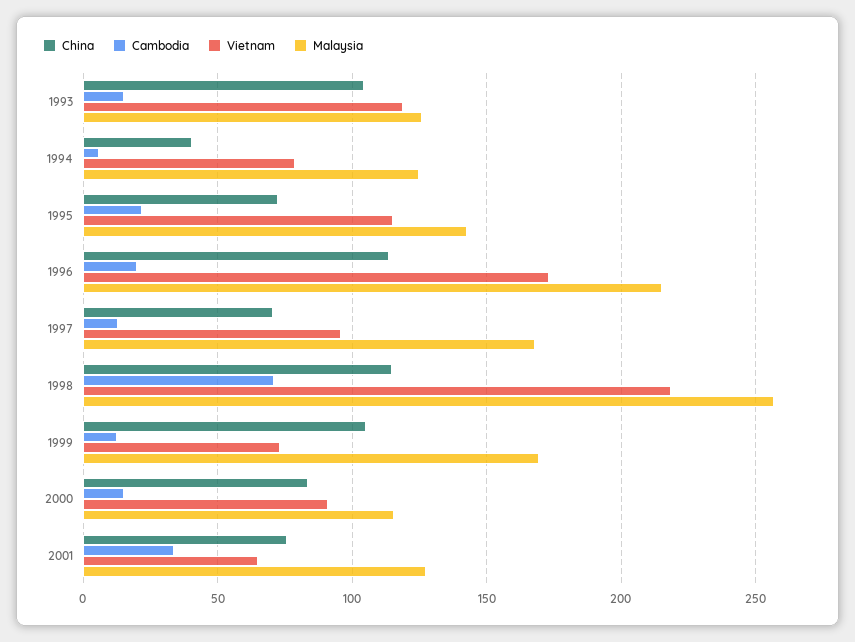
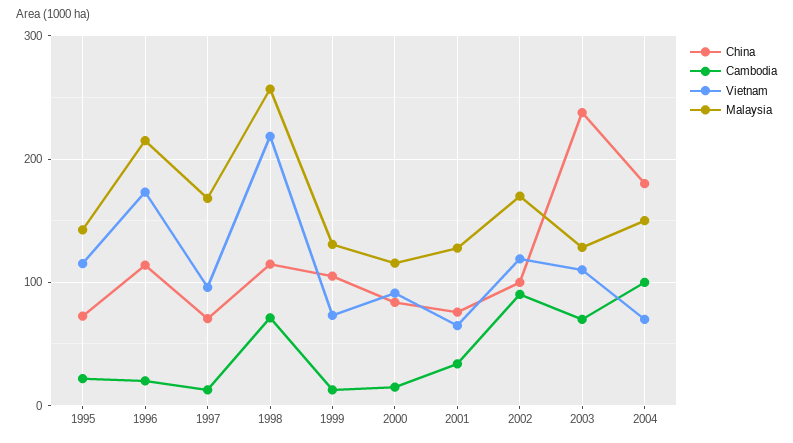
China, 1993: 105 -> none
Cambodia, 1993: 15 -> none
Vietnam, 1993: 120 -> none
Malaysia, 1993: 125 -> none
China, 1994: 40 -> none
Cambodia, 1994: 5 -> none
Vietnam, 1994: 80 -> none
Malaysia, 1994: 125 -> none
Malaysia, 1999: 170 -> 130
China, 2002: none -> 100
Cambodia, 2002: none -> 90
Vietnam, 2002: none -> 120
Malaysia, 2002: none -> 170
China, 2003: none -> 240
Cambodia, 2003: none -> 70
Vietnam, 2003: none -> 110
Malaysia, 2003: none -> 130
China, 2004: none -> 180
Cambodia, 2004: none -> 100
Vietnam, 2004: none -> 70
Malaysia, 2004: none -> 150

